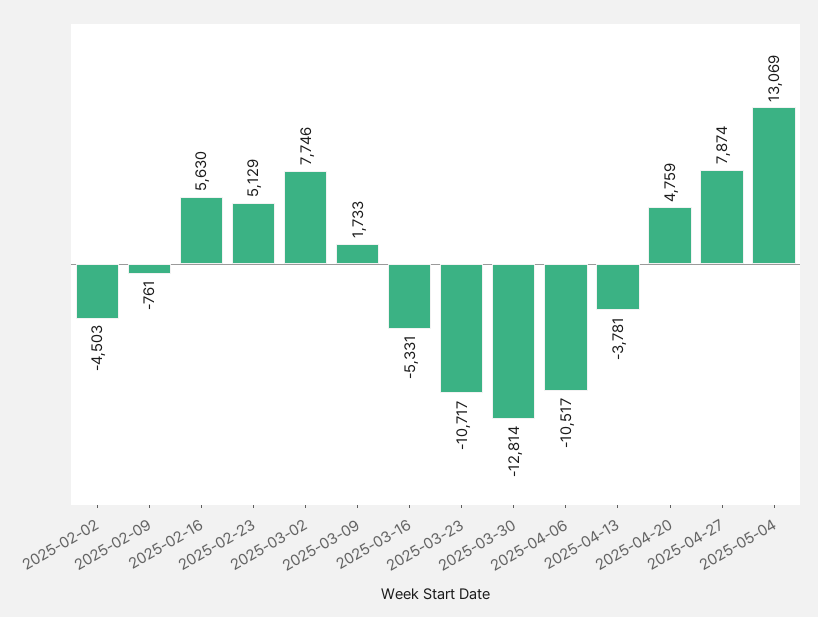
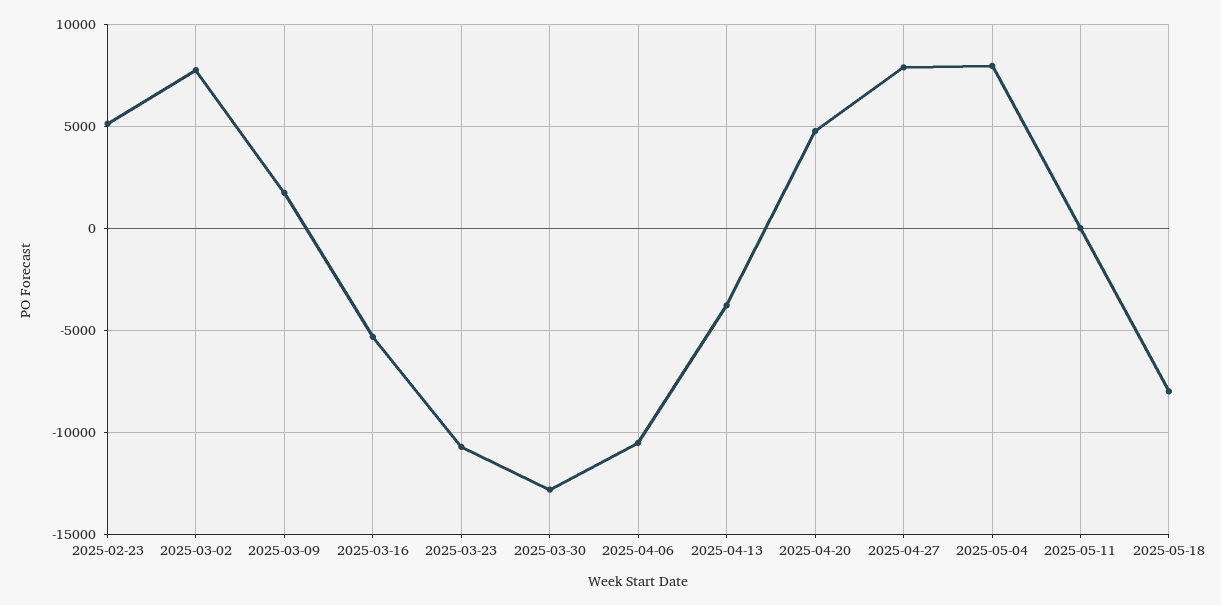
2025-02-02: -4503 -> none
2025-02-09: -761 -> none
2025-02-16: 5630 -> none
2025-05-04: 13069 -> 8000
2025-05-11: none -> 0
2025-05-18: none -> -8000

